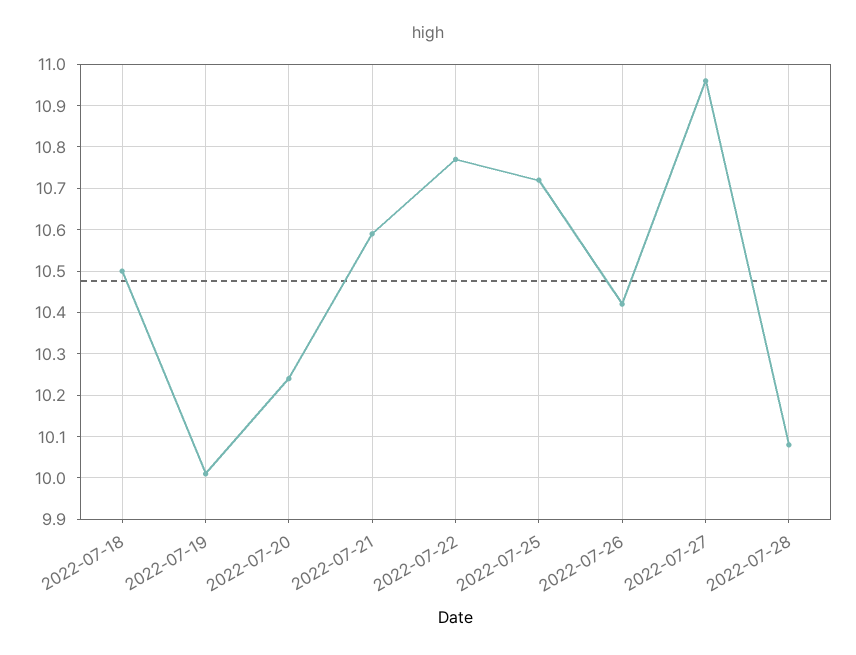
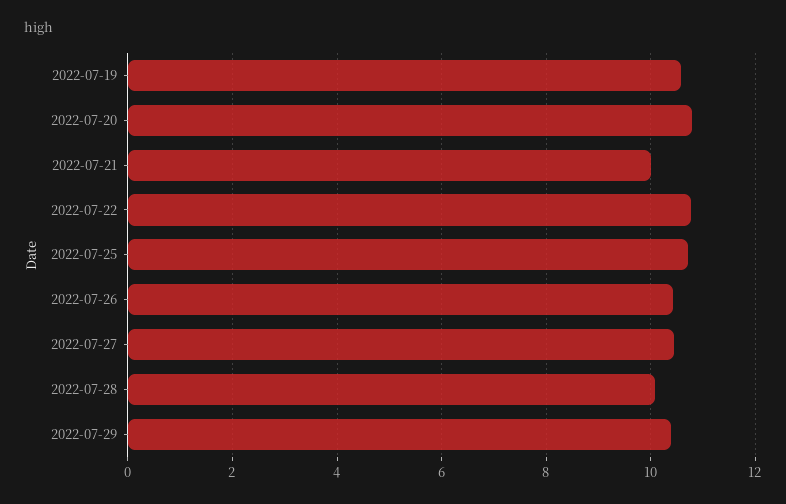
2022-07-18: 10.5 -> none
2022-07-19: 10 -> 10.6
2022-07-20: 10.25 -> 10.8
2022-07-21: 10.6 -> 10
2022-07-27: 10.95 -> 10.4
2022-07-29: none -> 10.4

